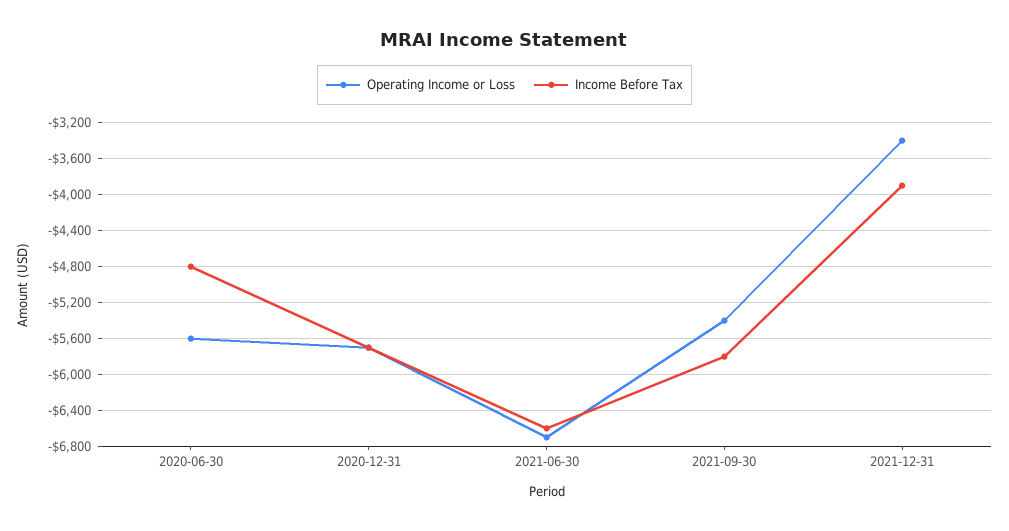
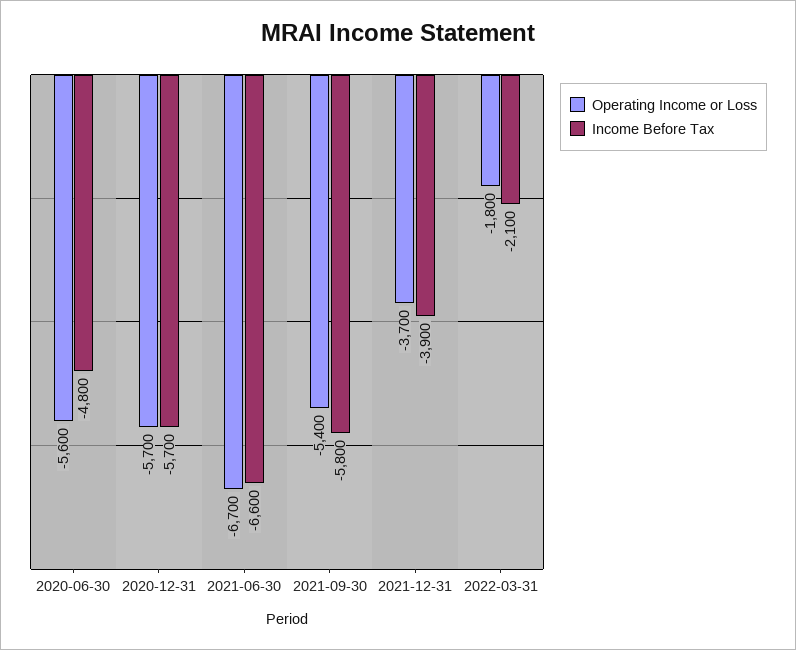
Operating Income or Loss, 2021-12-31: -3400 -> -3700
Operating Income or Loss, 2022-03-31: none -> -1800
Income Before Tax, 2022-03-31: none -> -2100

